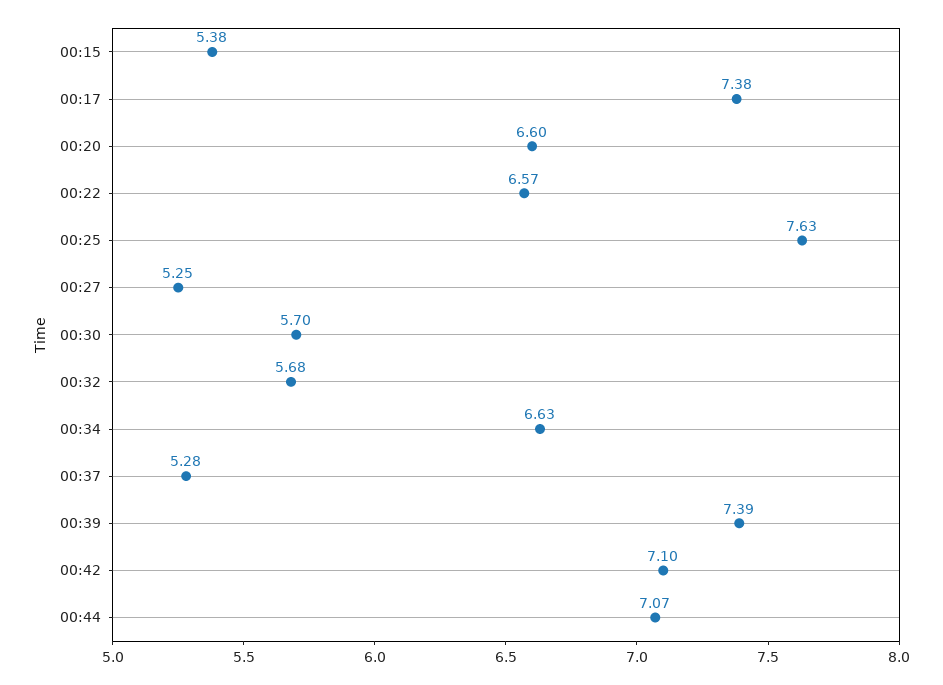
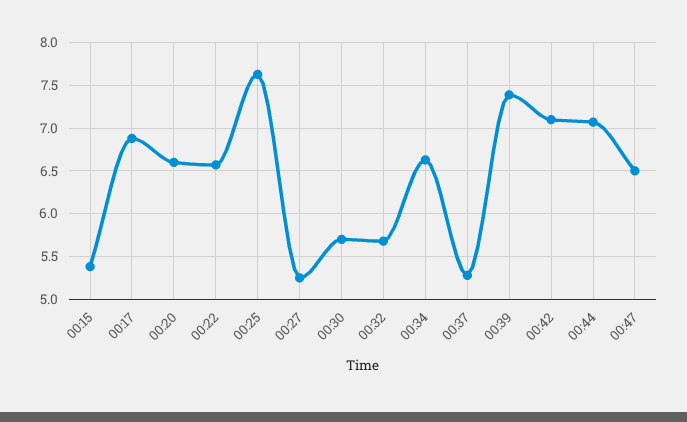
00:17: 7.38 -> 6.9
00:47: none -> 6.5

